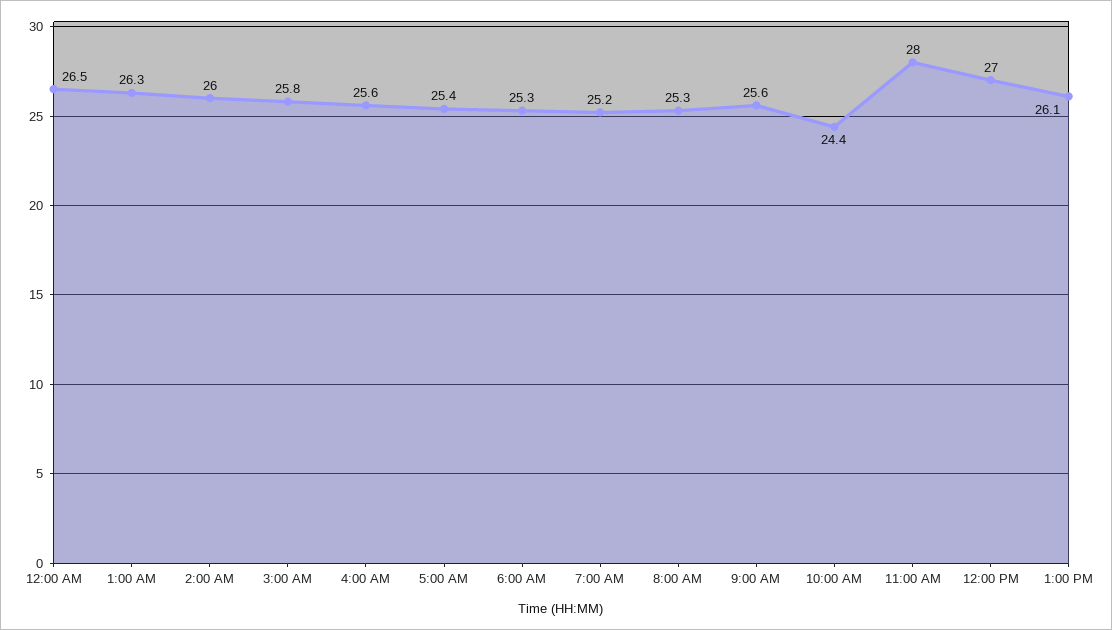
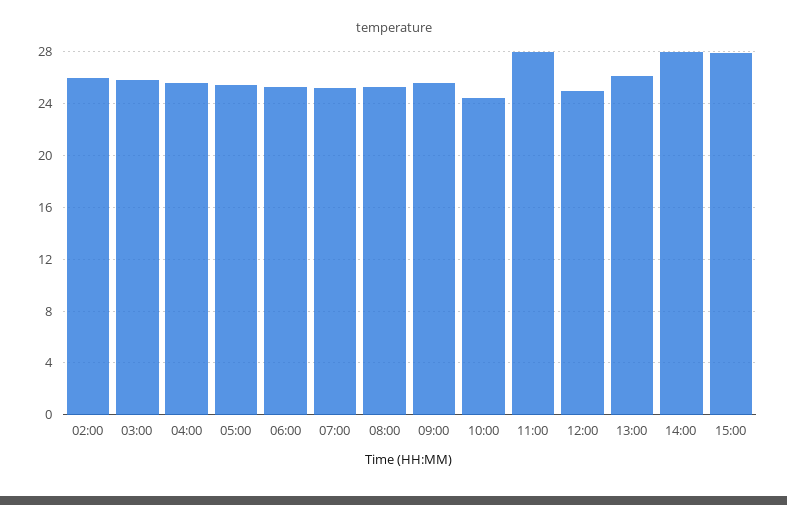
12:00 AM: 26.5 -> none
1:00 AM: 26.3 -> none
12:00 PM: 27 -> 25
14:00: none -> 28
15:00: none -> 28

